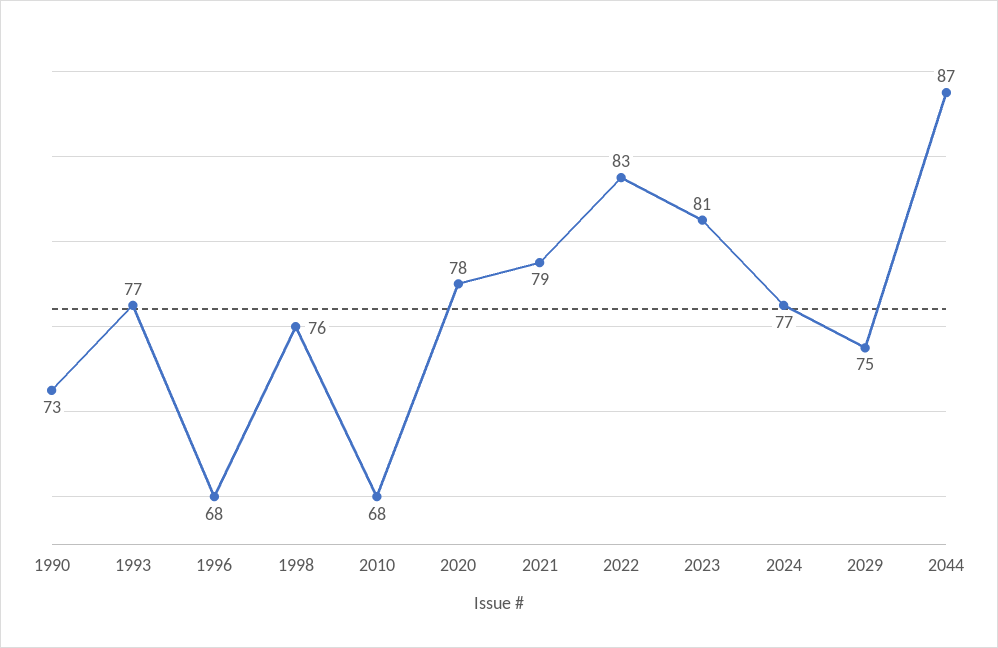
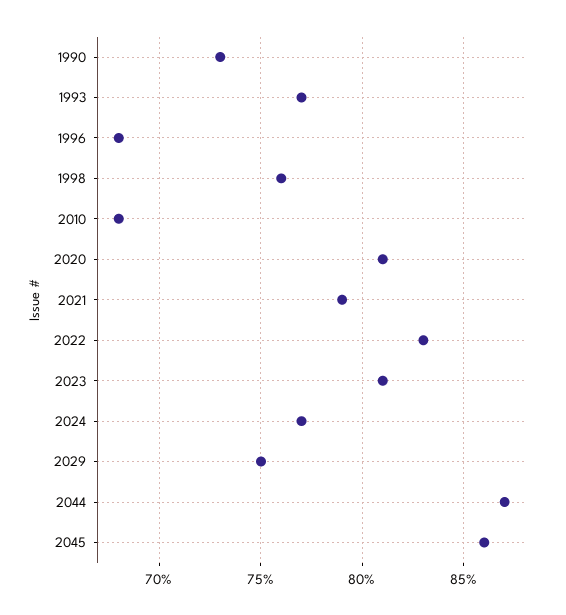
2020: 78 -> 81
2045: none -> 86

